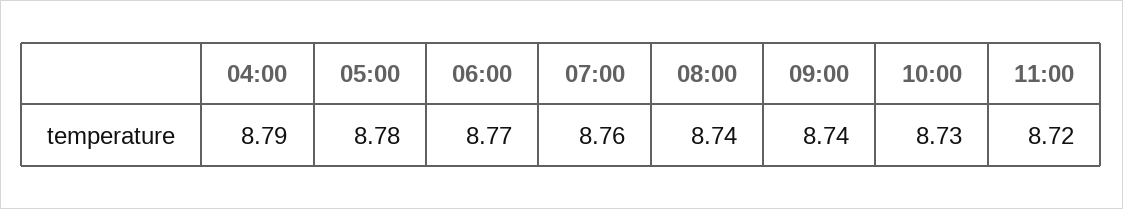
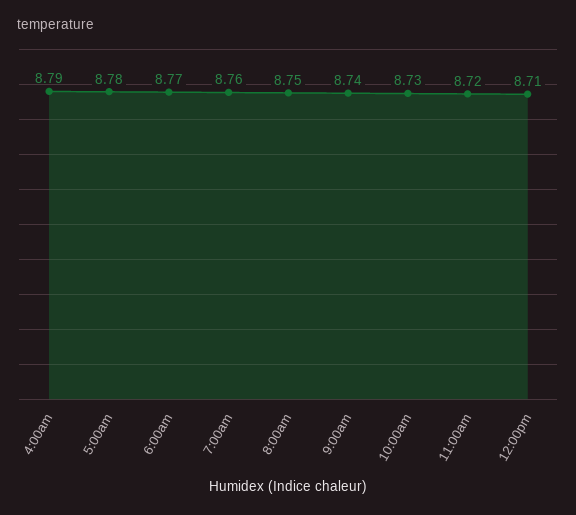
08:00: 8.74 -> 8.75
12:00pm: none -> 8.71

